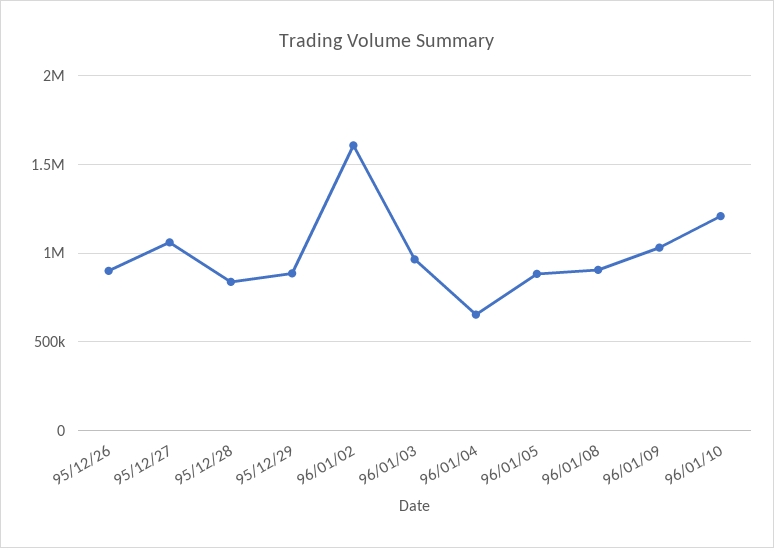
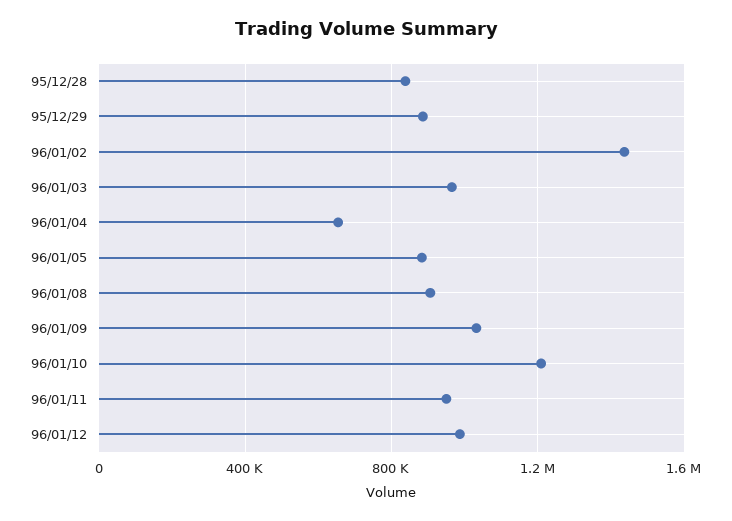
95/12/26: 900000 -> none
95/12/27: 1050000 -> none
96/01/02: 1600000 -> 1450000
96/01/11: none -> 950000
96/01/12: none -> 1000000

